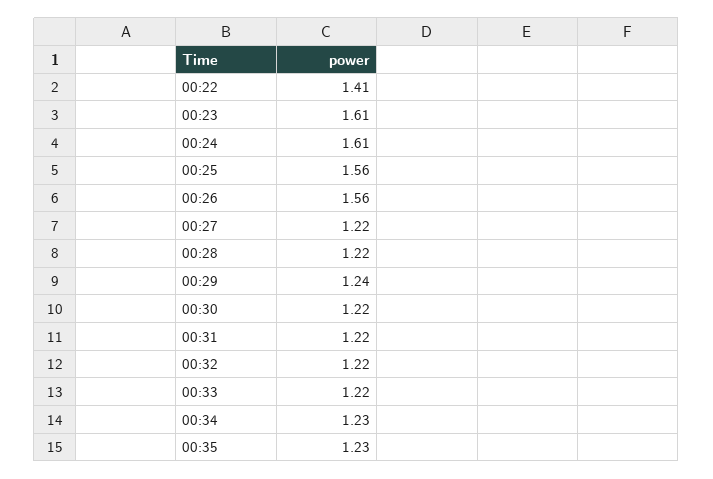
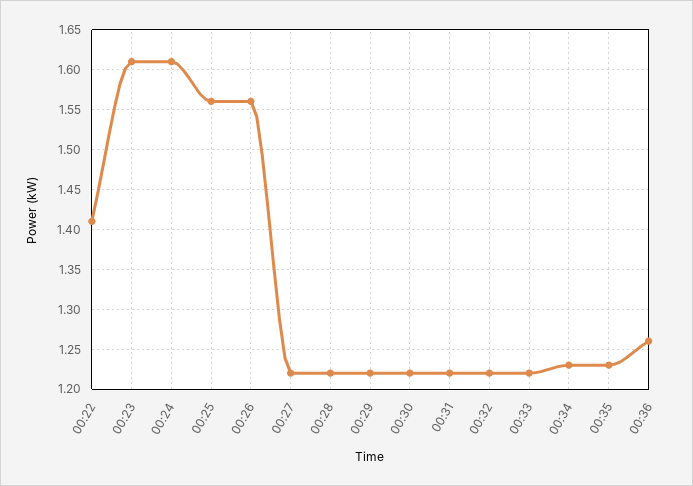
00:29: 1.24 -> 1.22
00:36: none -> 1.26

